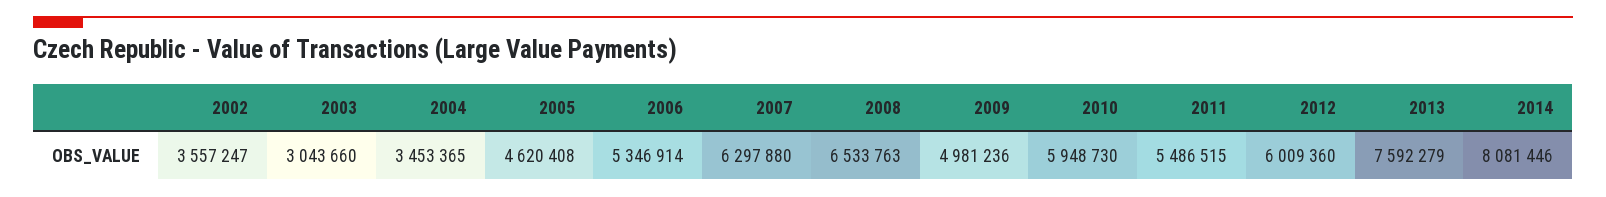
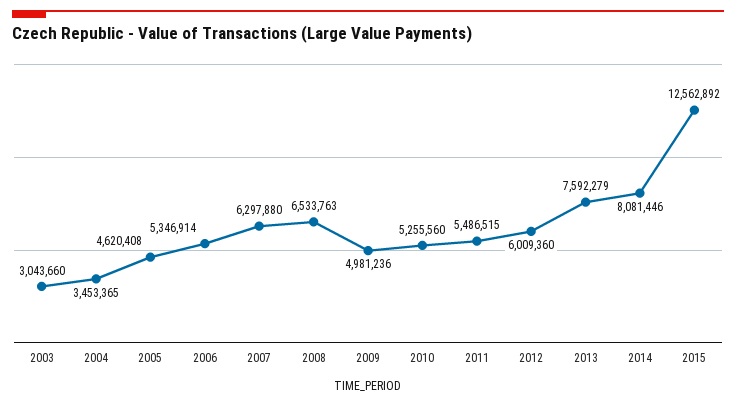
2002: 3557247 -> none
2010: 5948730 -> 5255560
2015: none -> 12562892

